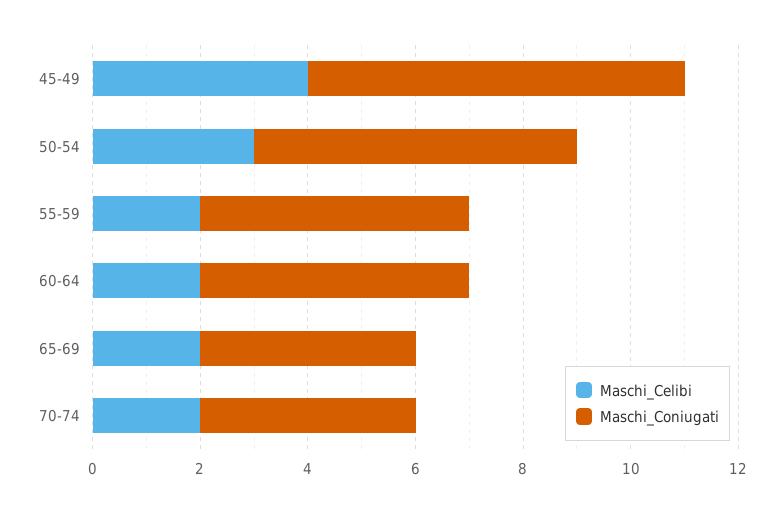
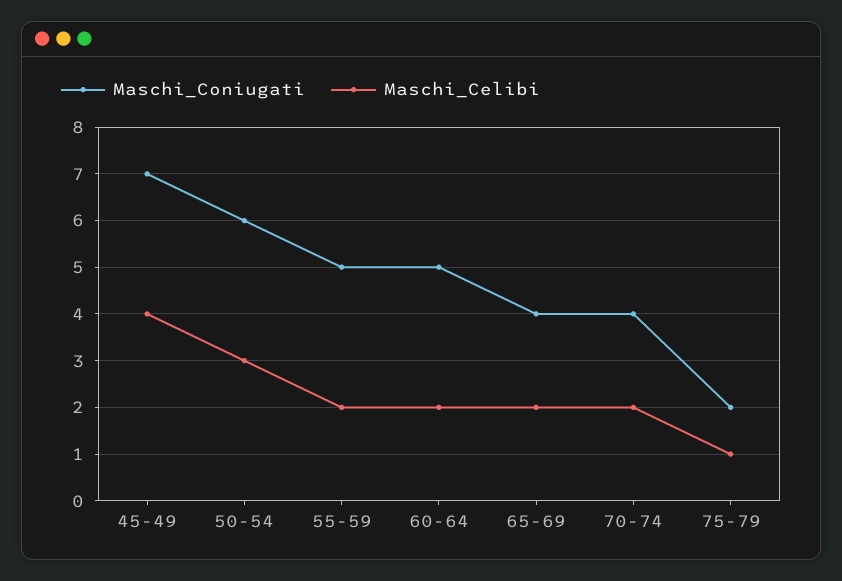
Maschi_Coniugati, 75-79: none -> 2
Maschi_Celibi, 75-79: none -> 1

